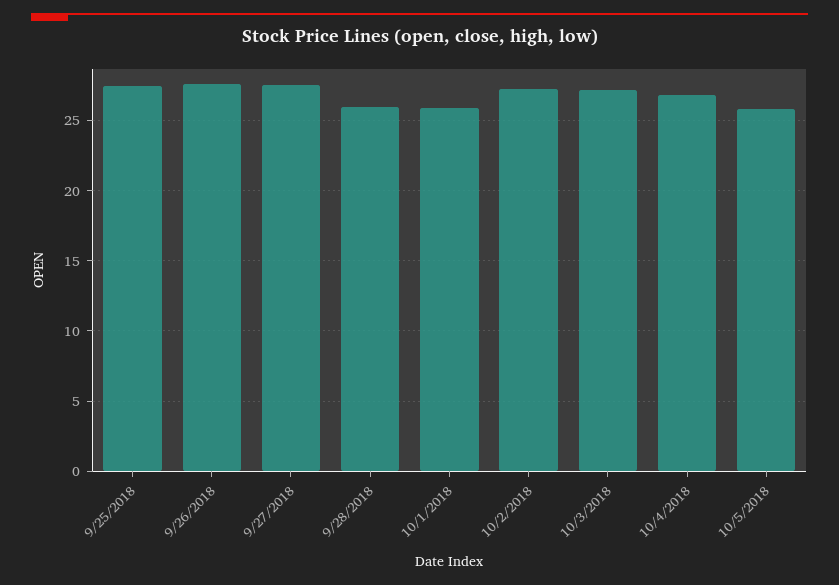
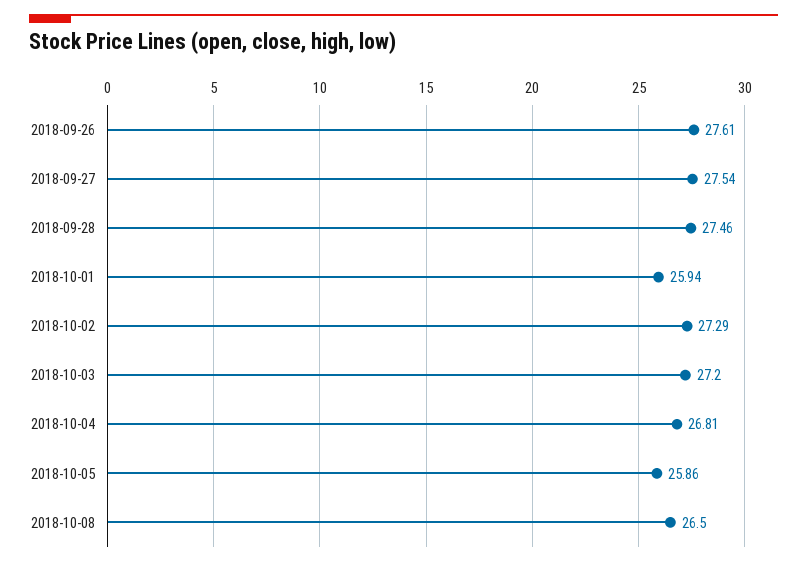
9/25/2018: 27.5 -> none
9/28/2018: 26 -> 27.46
2018-10-08: none -> 26.5

